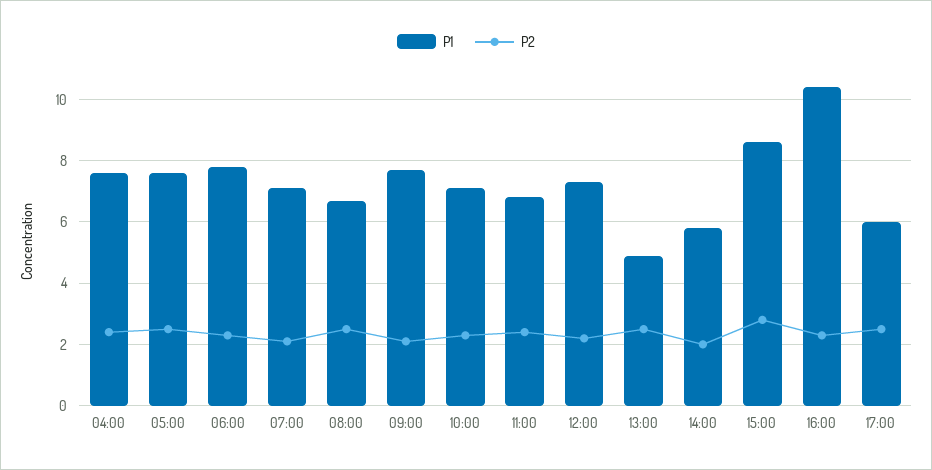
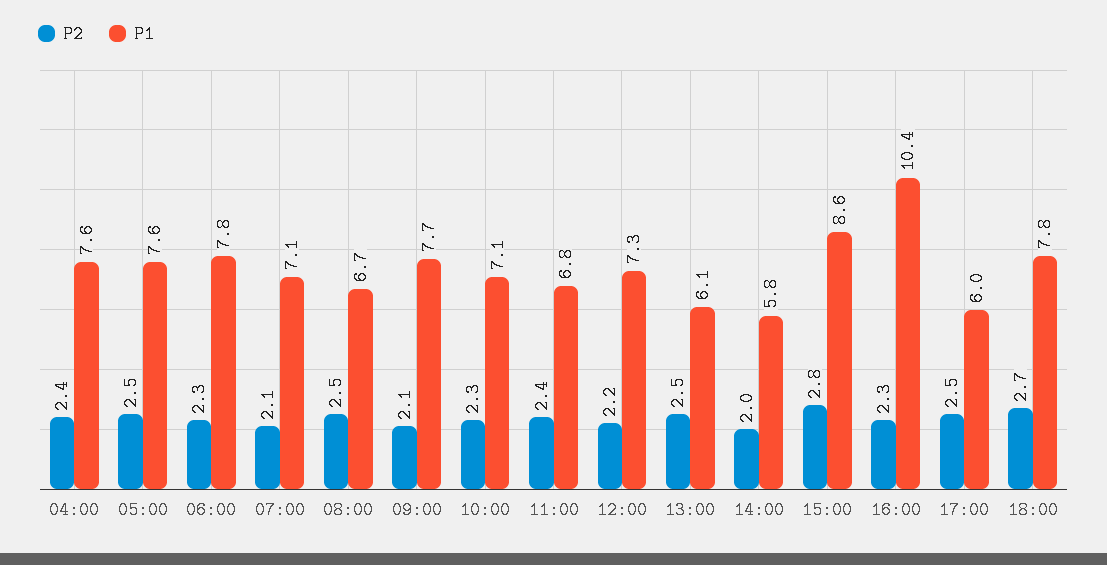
P1, 13:00: 5 -> 6.1
P2, 18:00: none -> 2.7
P1, 18:00: none -> 7.8

